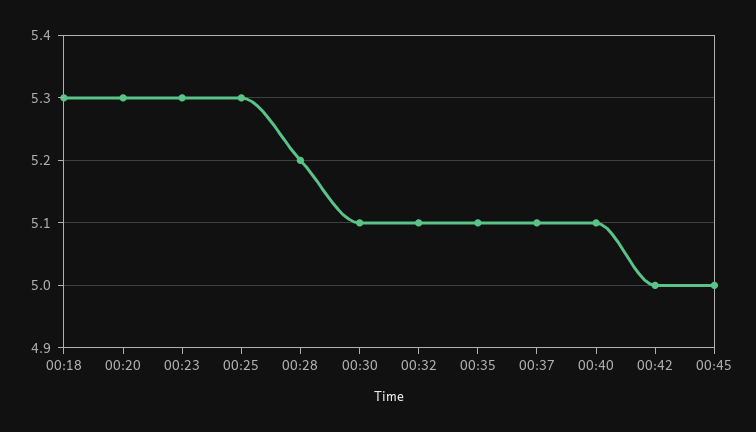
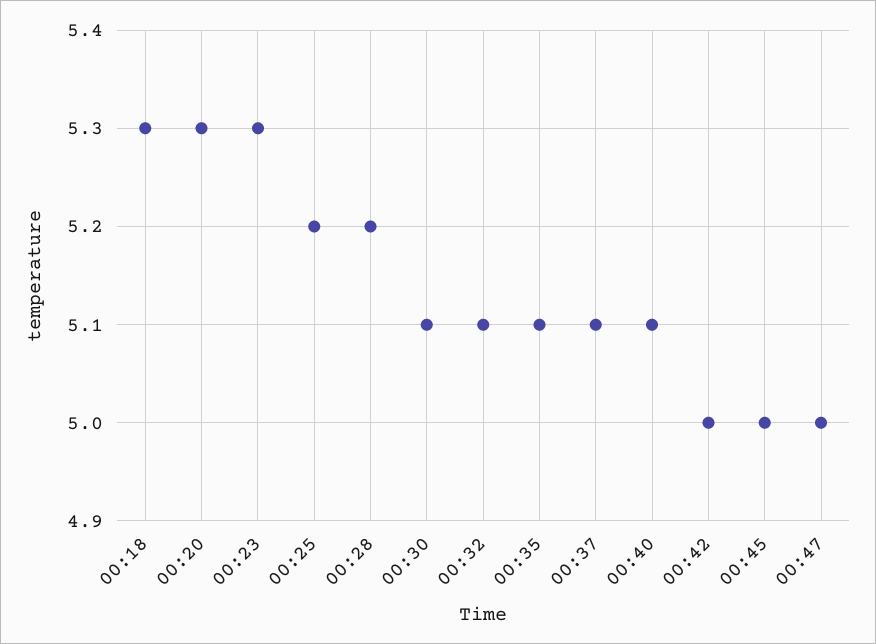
00:25: 5.3 -> 5.2
00:47: none -> 5

